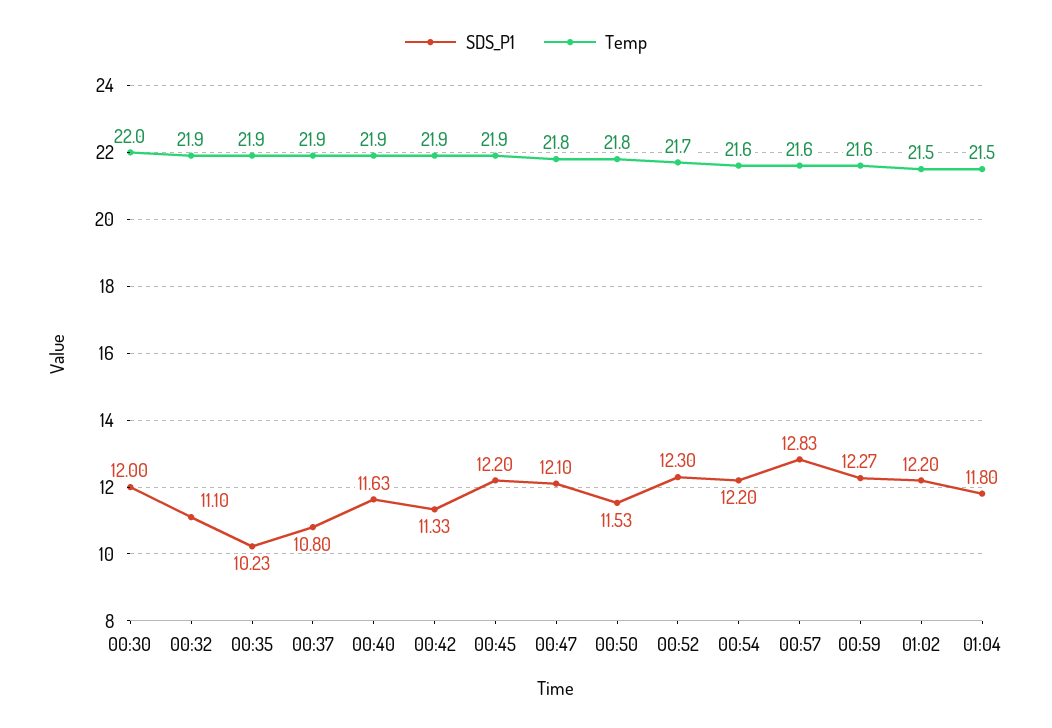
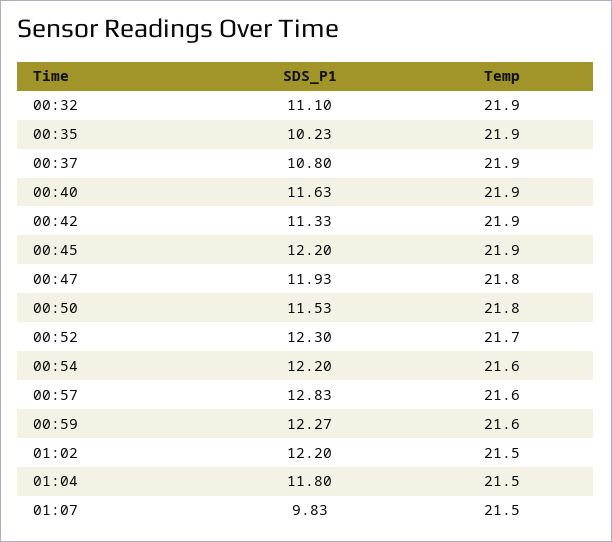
SDS_P1, 00:30: 12 -> none
Temp, 00:30: 22 -> none
SDS_P1, 00:47: 12.1 -> 11.93
SDS_P1, 01:07: none -> 9.83
Temp, 01:07: none -> 21.5

